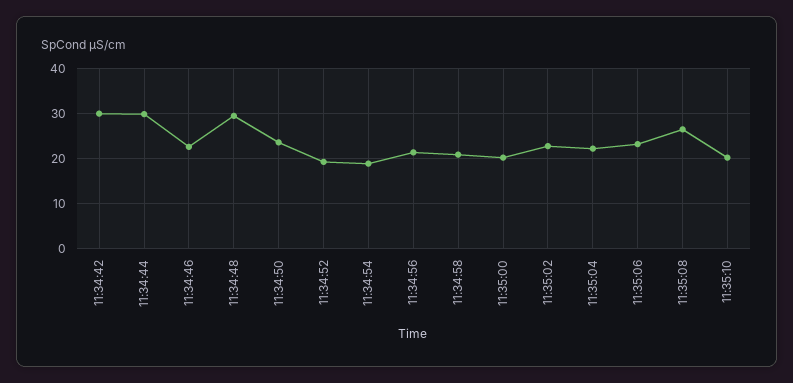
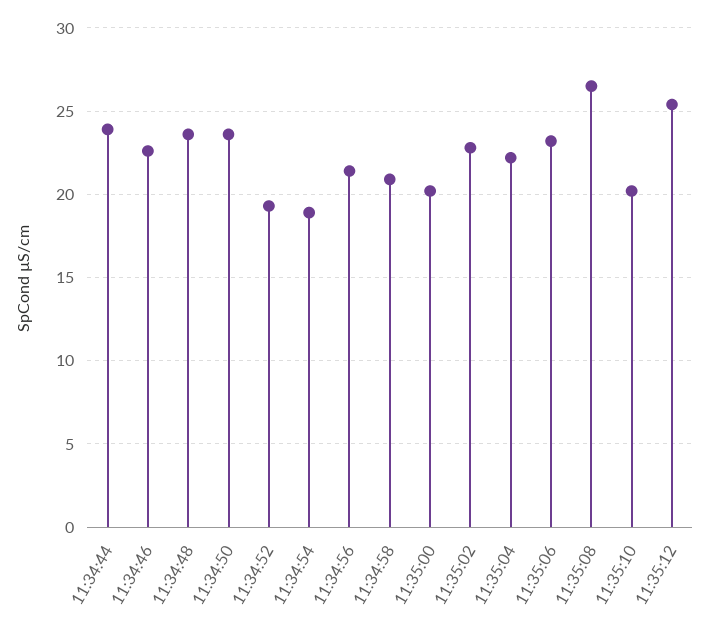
11:34:42: 30 -> none
11:34:44: 30 -> 24
11:34:48: 30 -> 23.5
11:35:12: none -> 25.5

